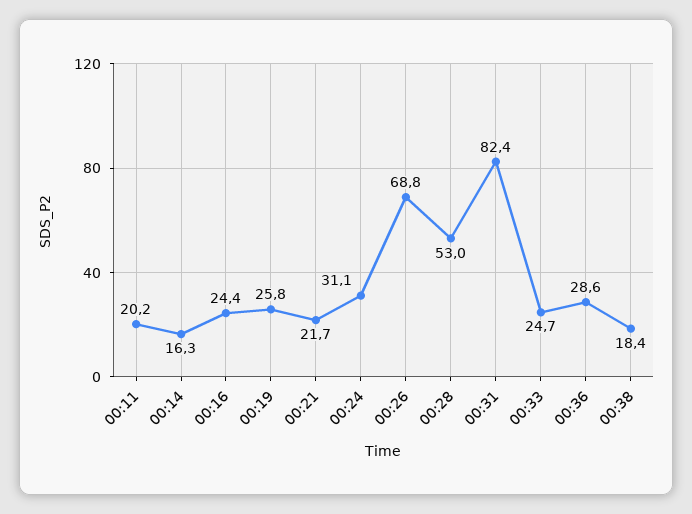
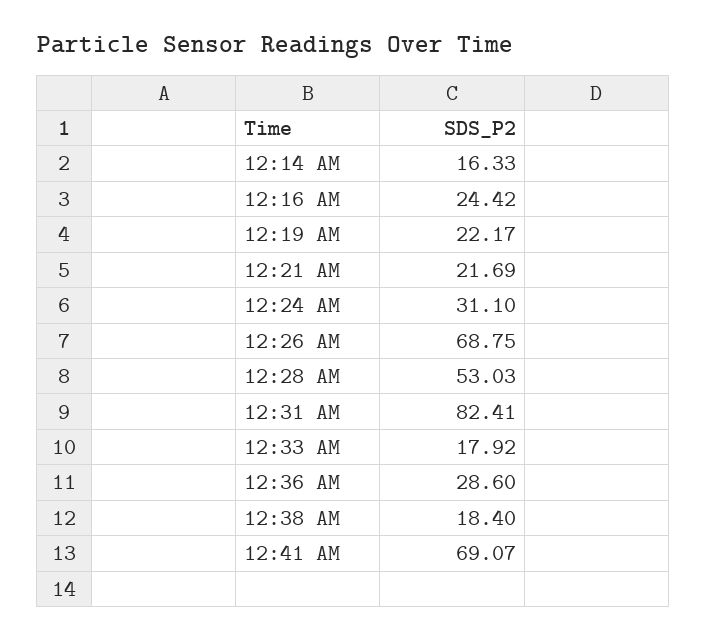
00:11: 20.2 -> none
00:19: 25.8 -> 22.17
00:33: 24.7 -> 17.92
12:41 AM: none -> 69.07

